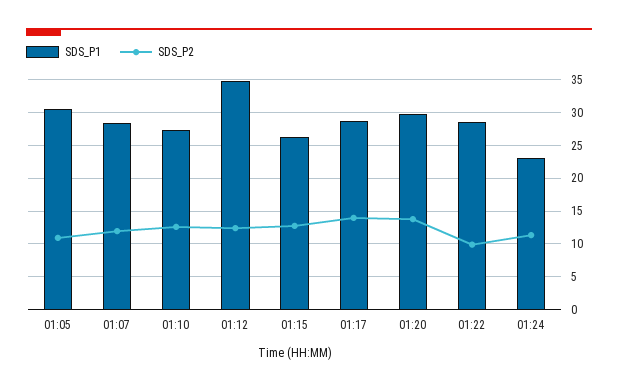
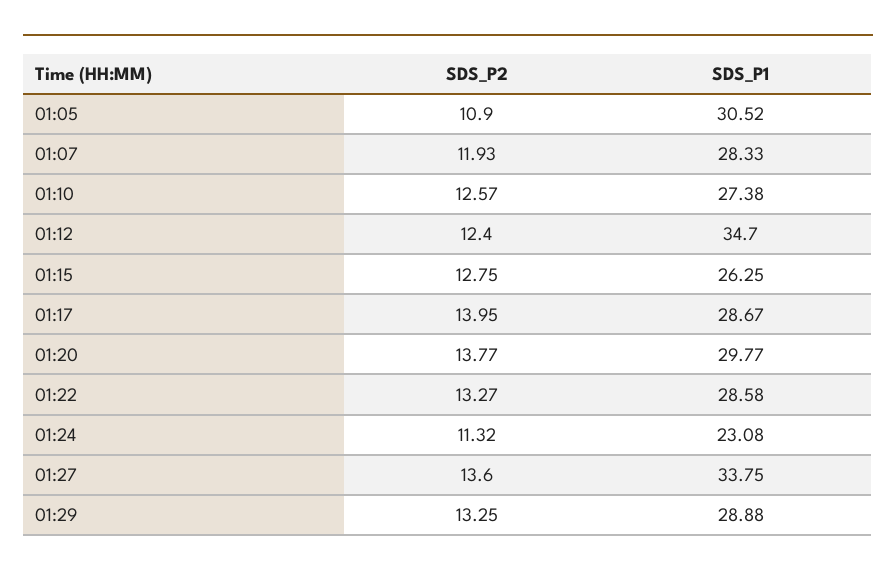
SDS_P2, 01:22: 10 -> 13.27
SDS_P2, 01:27: none -> 13.6
SDS_P1, 01:27: none -> 33.75
SDS_P2, 01:29: none -> 13.25
SDS_P1, 01:29: none -> 28.88

